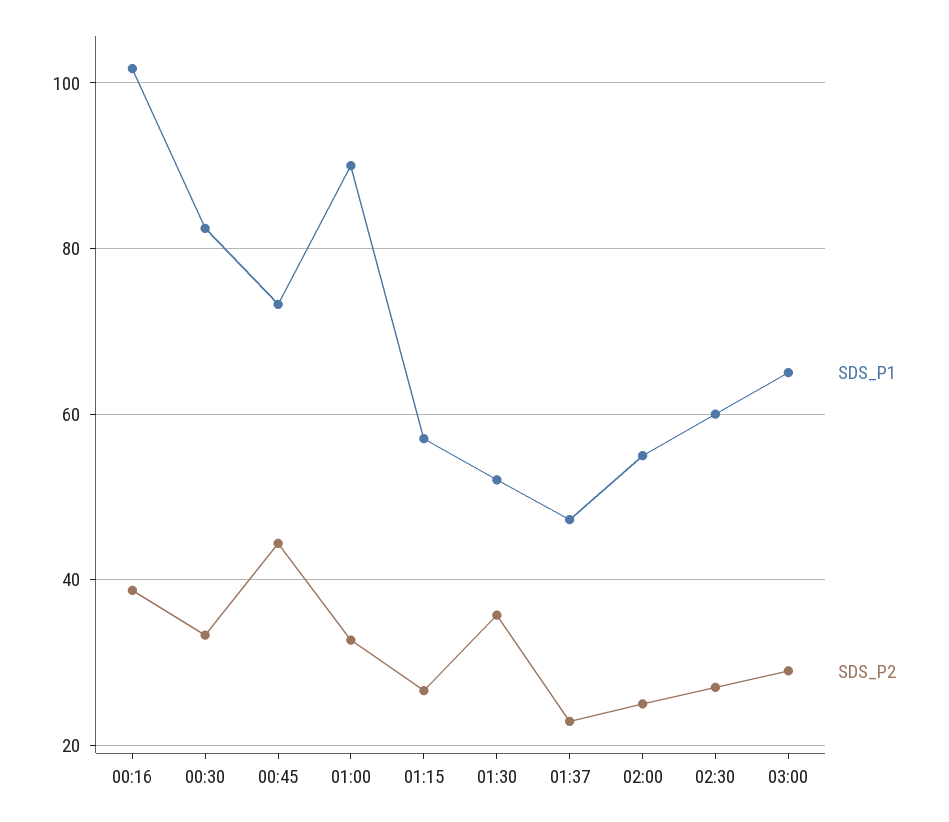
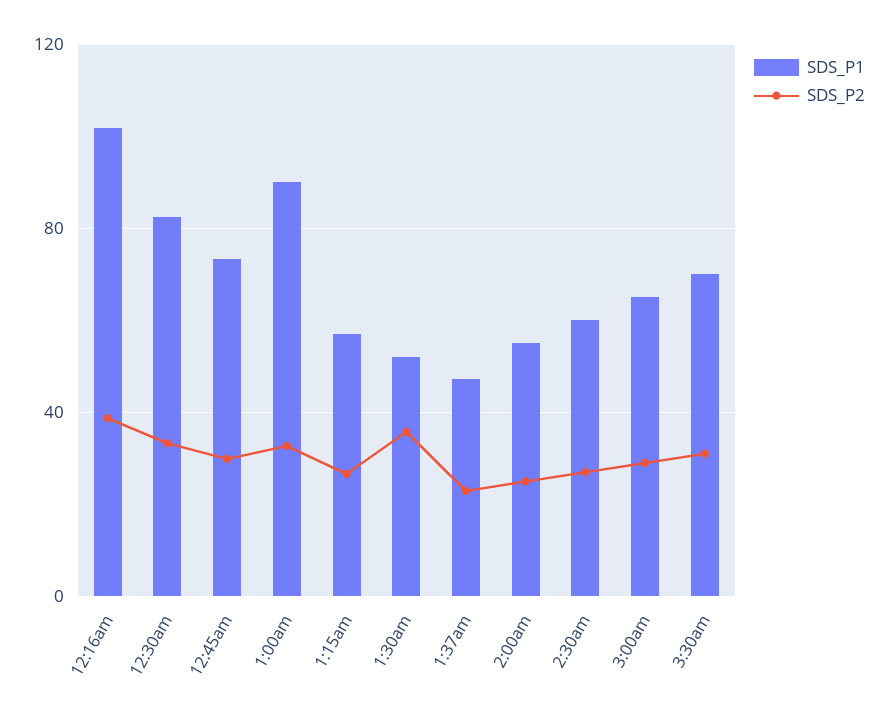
SDS_P2, 00:45: 44 -> 30
SDS_P1, 3:30am: none -> 70
SDS_P2, 3:30am: none -> 30

